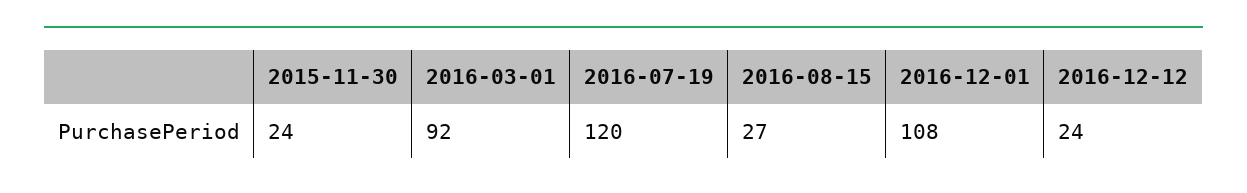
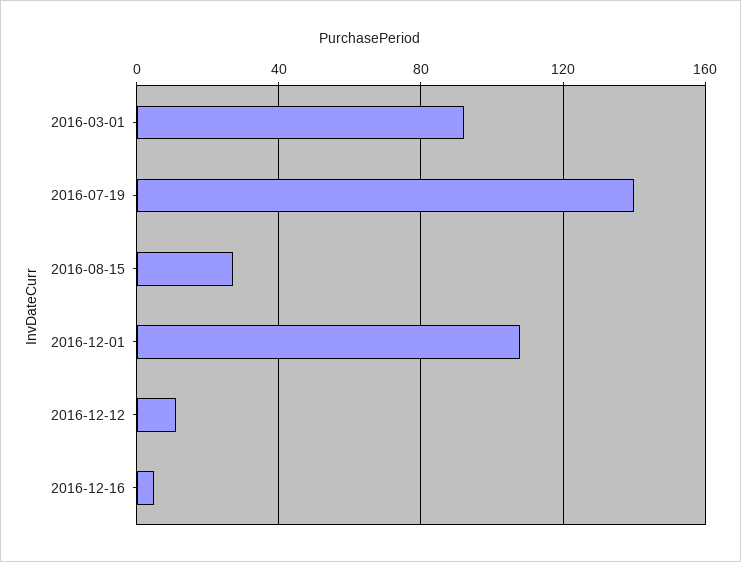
2015-11-30: 24 -> none
2016-07-19: 120 -> 140
2016-12-12: 24 -> 10
2016-12-16: none -> 5

